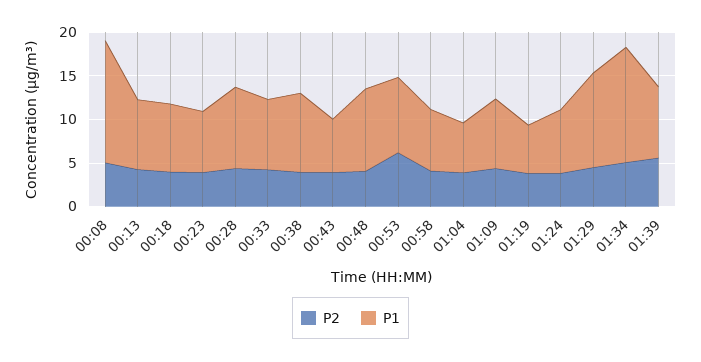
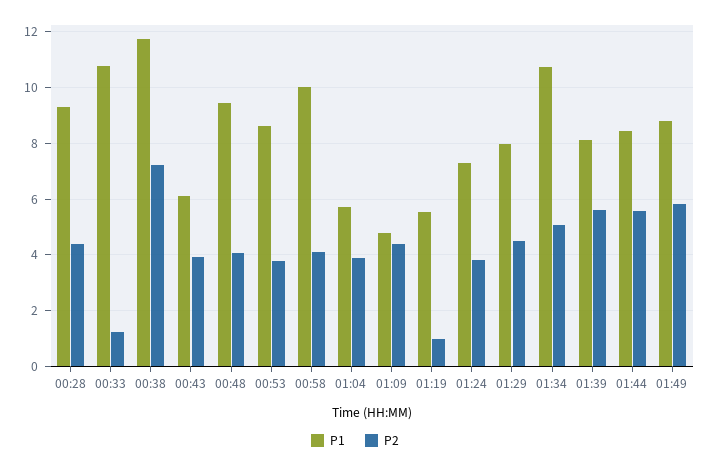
P2, 00:08: 5 -> none
P1, 00:08: 14 -> none
P2, 00:13: 4 -> none
P1, 00:13: 8 -> none
P2, 00:18: 4 -> none
P1, 00:18: 8 -> none
P2, 00:23: 4 -> none
P1, 00:23: 7 -> none
P2, 00:33: 4 -> 1.25
P1, 00:33: 8 -> 10.75
P2, 00:38: 4 -> 7.25
P1, 00:38: 9 -> 11.75
P2, 00:53: 6 -> 3.75
P1, 00:58: 7 -> 10
P1, 01:09: 8 -> 4.75
P2, 01:19: 4 -> 1
P1, 01:29: 11 -> 8
P1, 01:34: 13 -> 10.75
P1, 01:44: none -> 8.5
P2, 01:44: none -> 5.5
P1, 01:49: none -> 8.75
P2, 01:49: none -> 5.75

